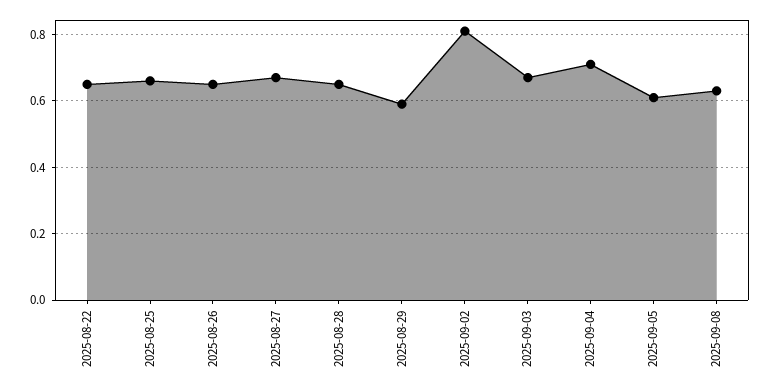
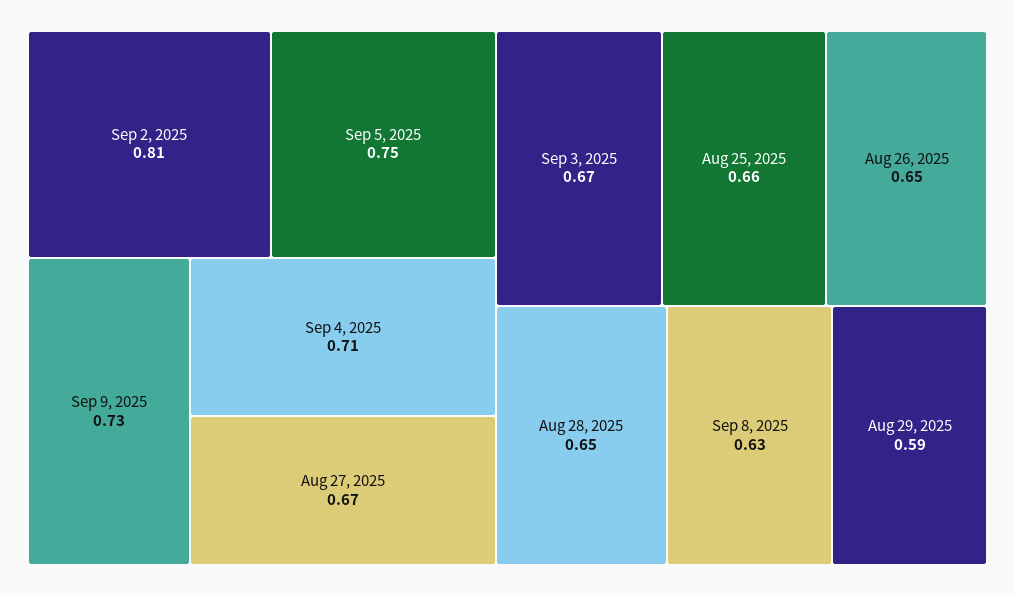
2025-08-22: 0.65 -> none
2025-09-05: 0.6 -> 0.75
Sep 9, 2025: none -> 0.73

